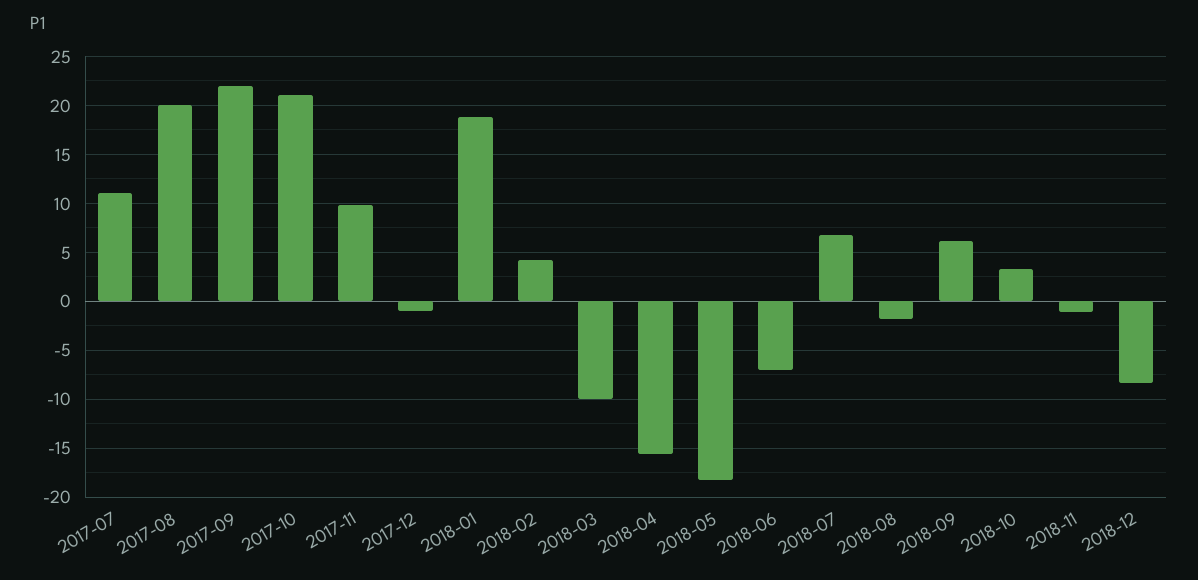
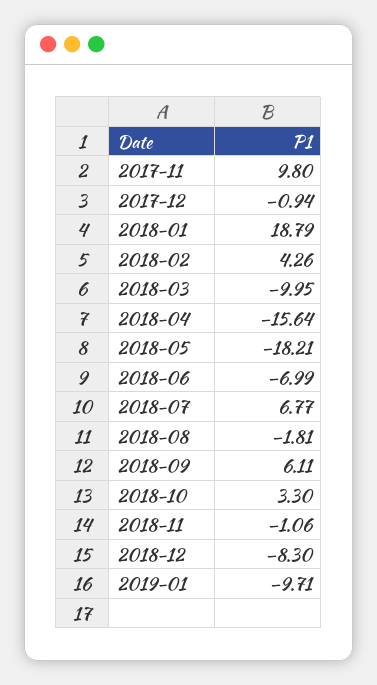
2017-07: 11 -> none
2017-08: 20 -> none
2017-09: 22 -> none
2017-10: 21 -> none
2019-01: none -> -9.71

